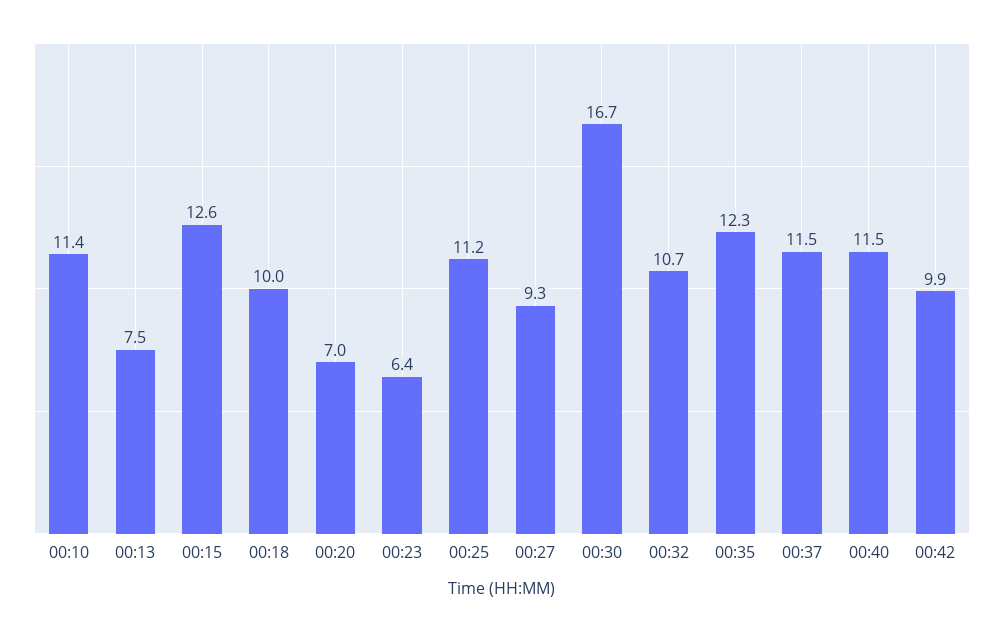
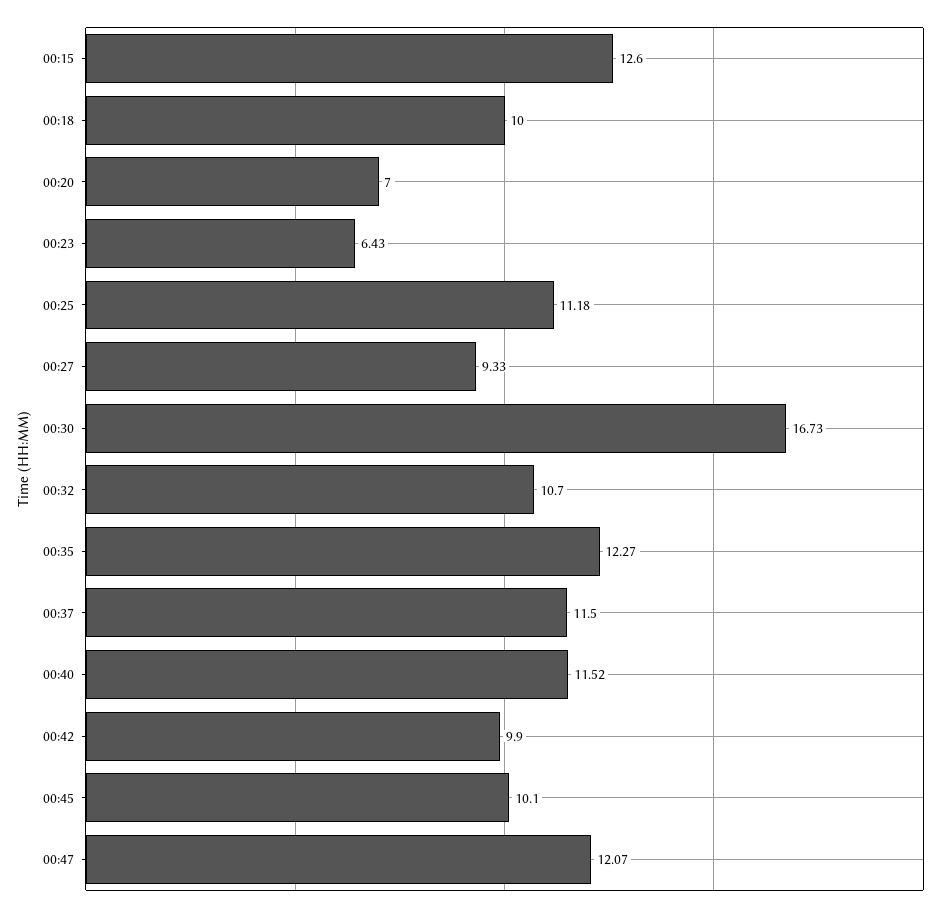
00:10: 11.4 -> none
00:13: 7.5 -> none
00:45: none -> 10.1
00:47: none -> 12.07

